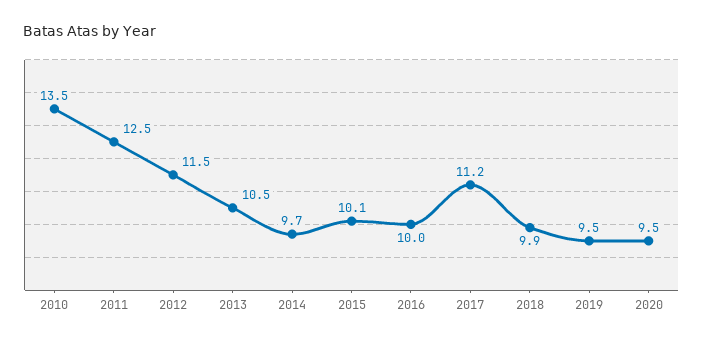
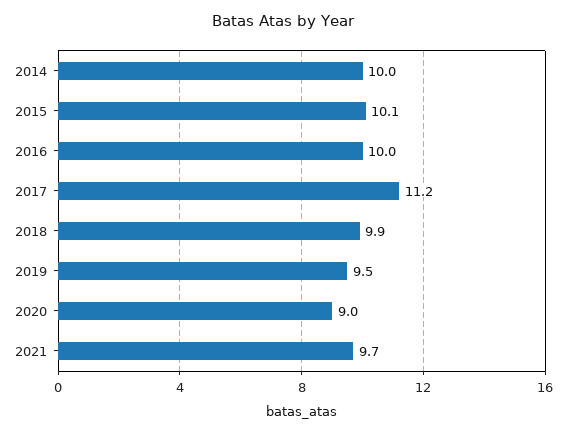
2010: 13.5 -> none
2011: 12.5 -> none
2012: 11.5 -> none
2013: 10.5 -> none
2014: 9.7 -> 10
2020: 9.5 -> 9
2021: none -> 9.7

